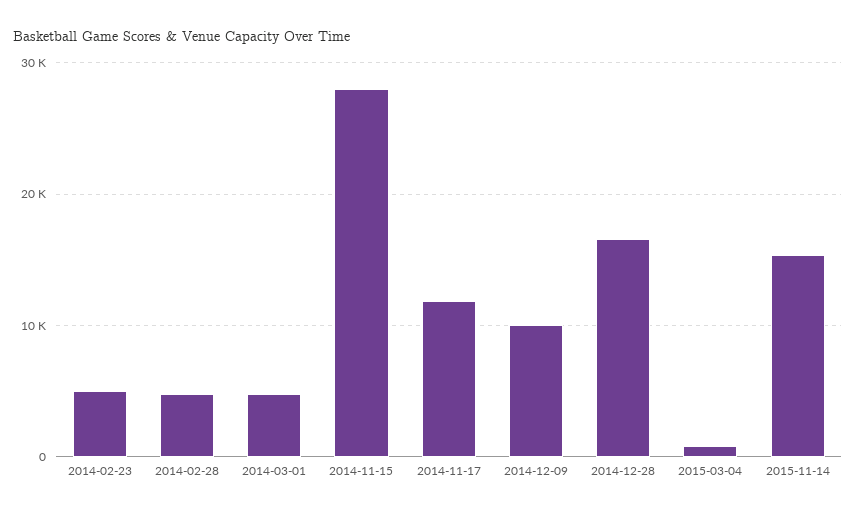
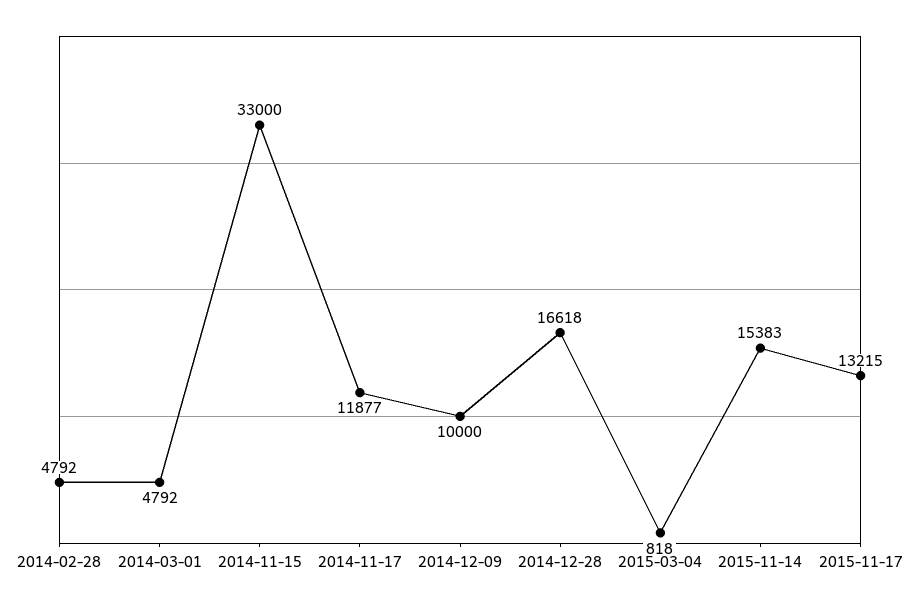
2014-02-23: 5000 -> none
2014-11-15: 28000 -> 33000
2015-11-17: none -> 13215

